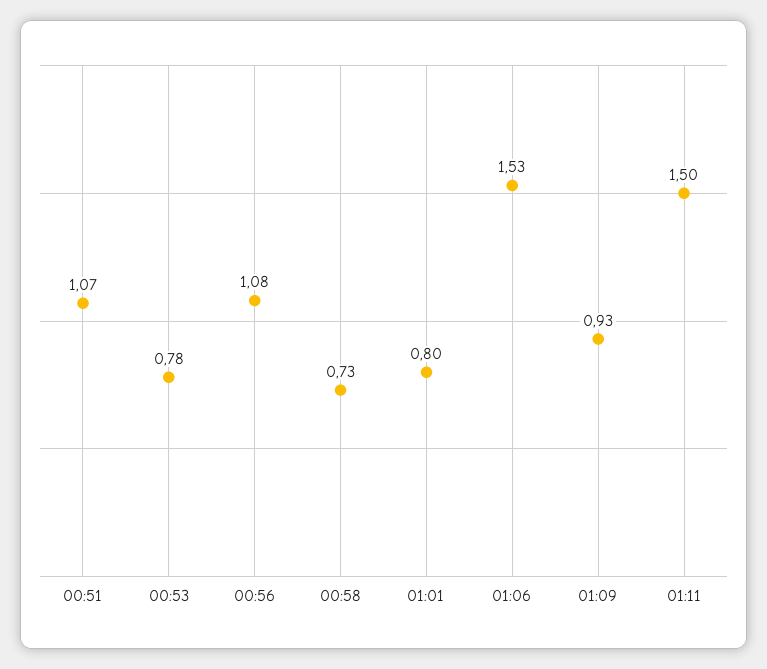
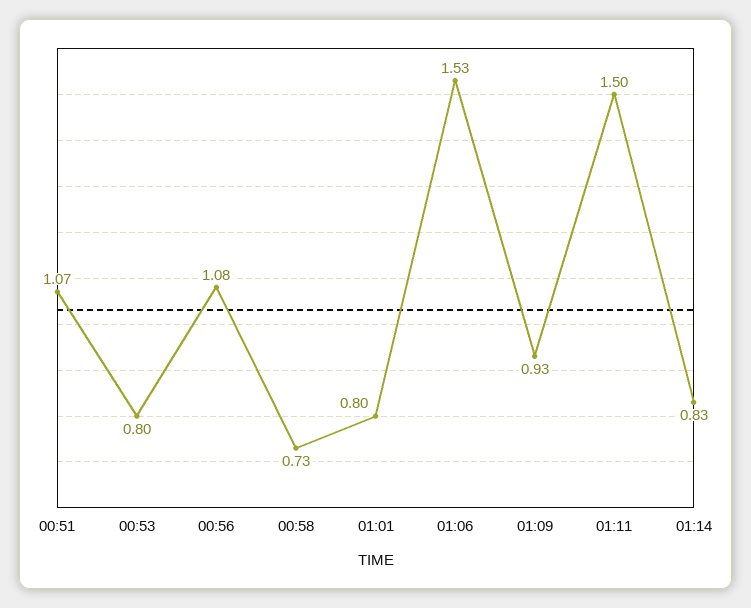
00:53: 0.78 -> 0.8
01:14: none -> 0.83

